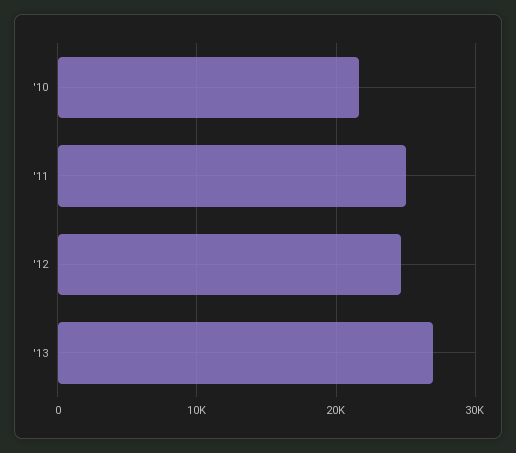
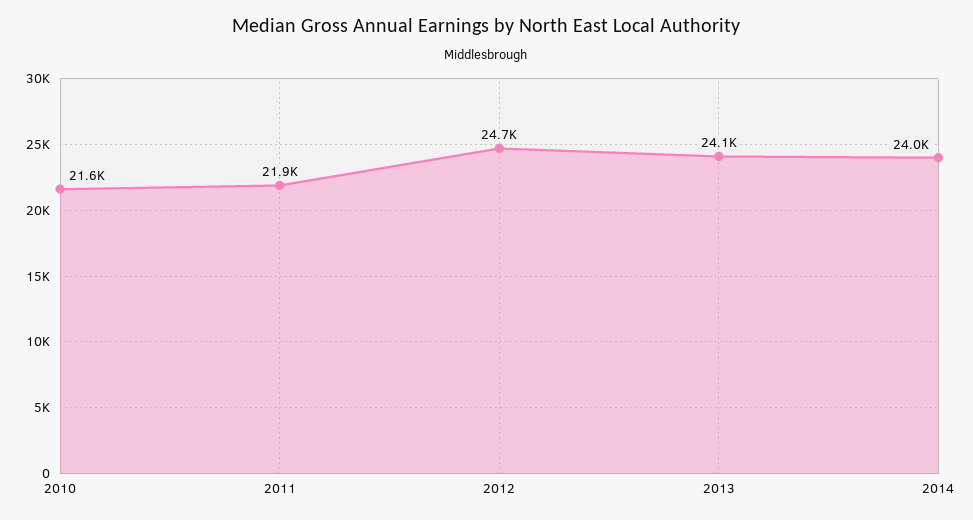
'11: 25000 -> 21900
'13: 27000 -> 24100
2014: none -> 24000

